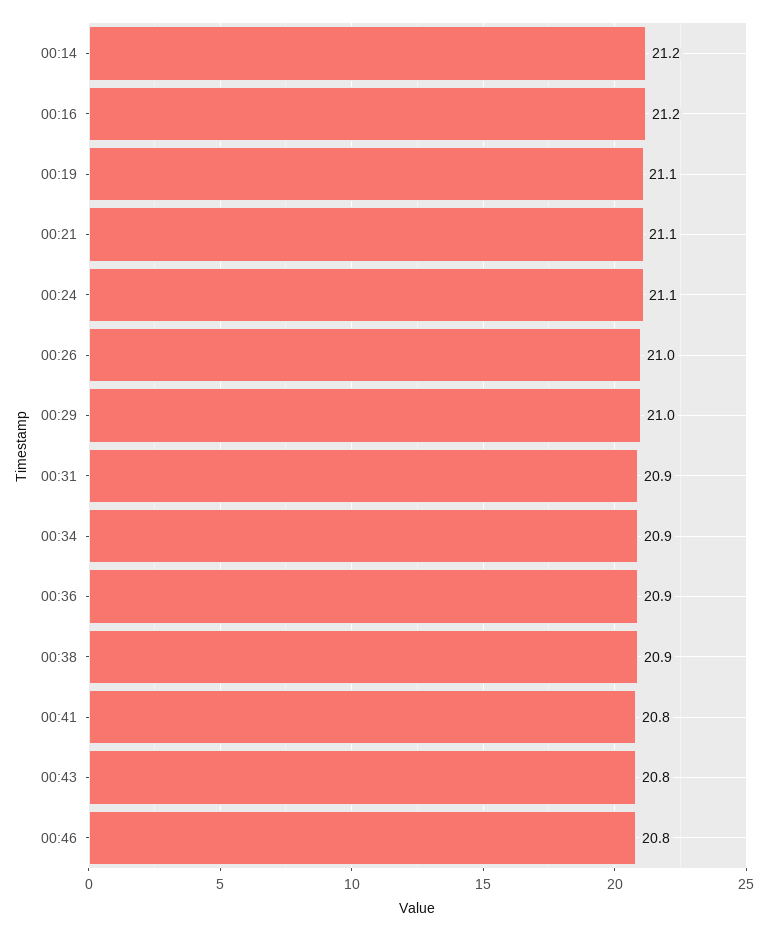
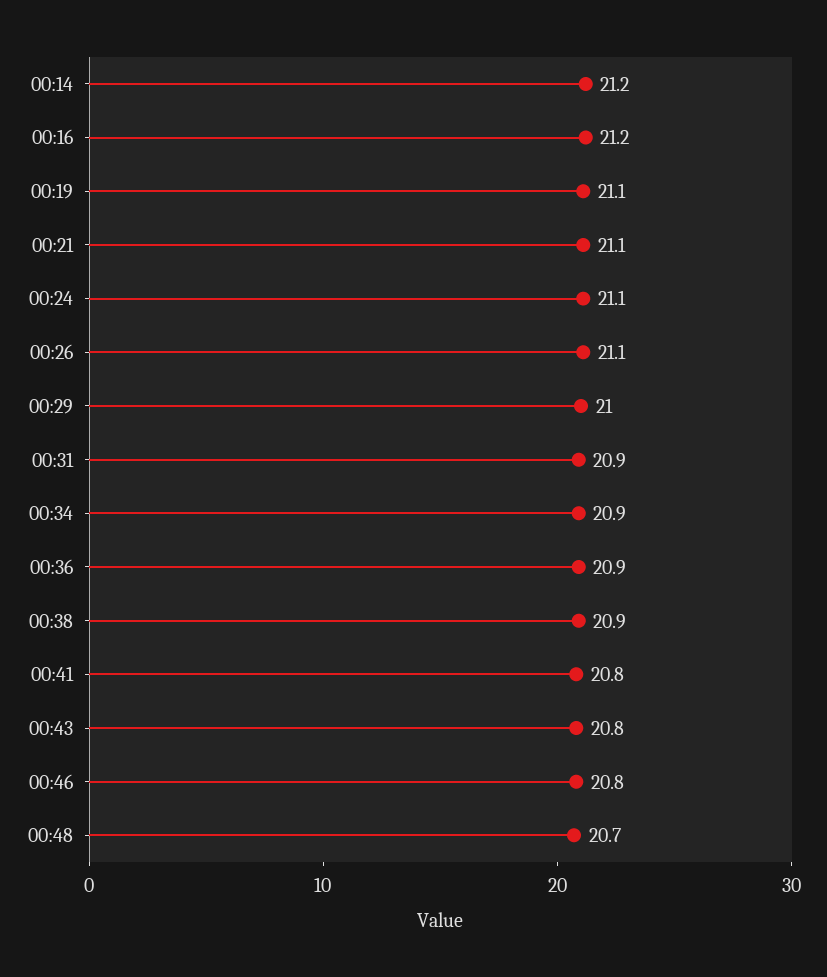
00:26: 21 -> 21.1
00:48: none -> 20.7

